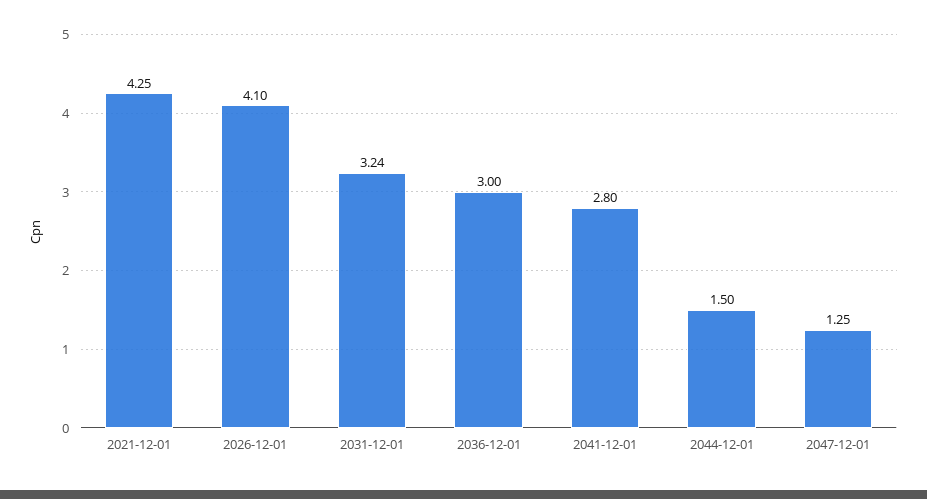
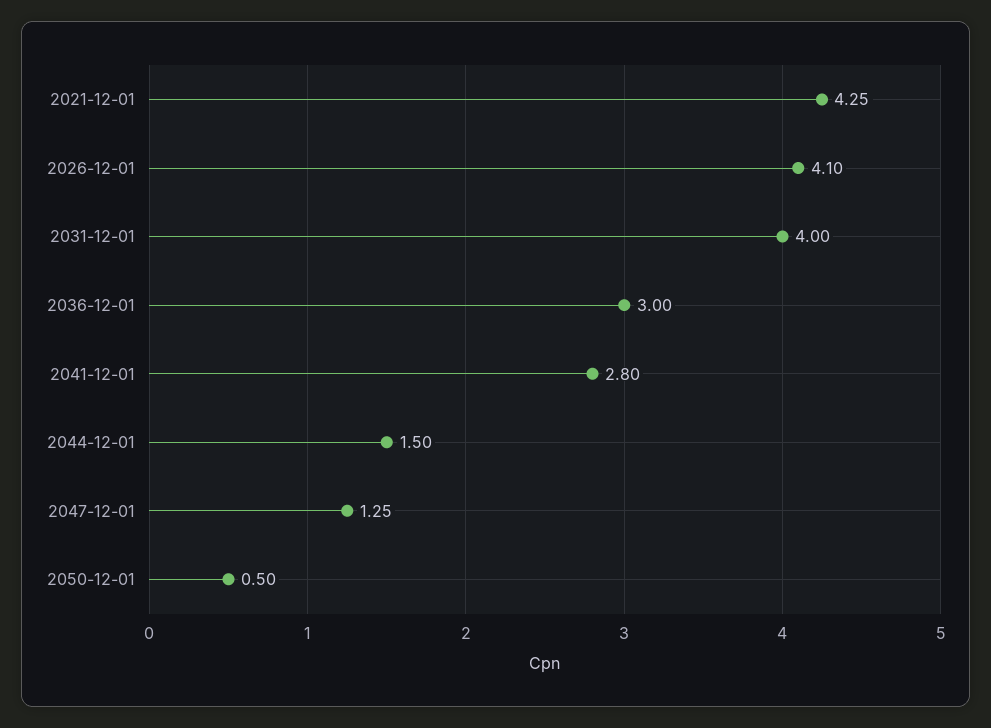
2031-12-01: 3.24 -> 4
2050-12-01: none -> 0.5

